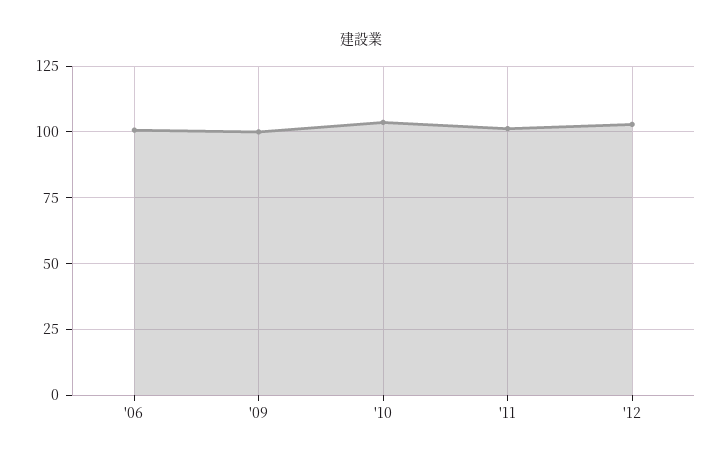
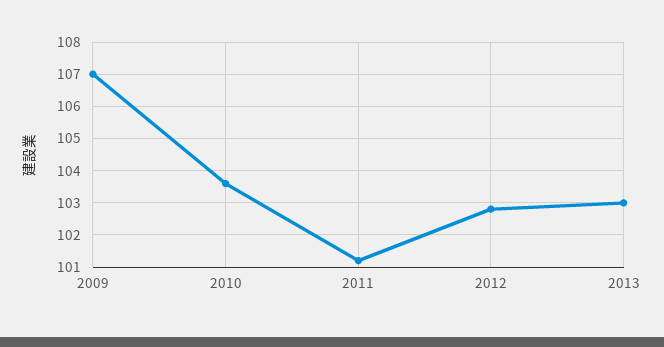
'06: 100 -> none
'09: 100 -> 107
2013: none -> 103

